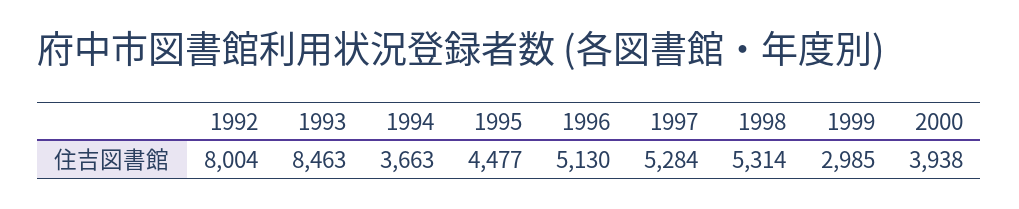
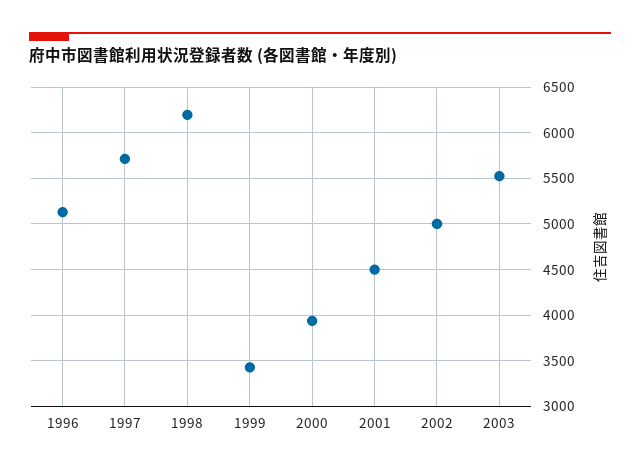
1992: 8004 -> none
1993: 8463 -> none
1994: 3663 -> none
1995: 4477 -> none
1997: 5284 -> 5700
1998: 5314 -> 6200
1999: 2985 -> 3400
2001: none -> 4500
2002: none -> 5000
2003: none -> 5500

